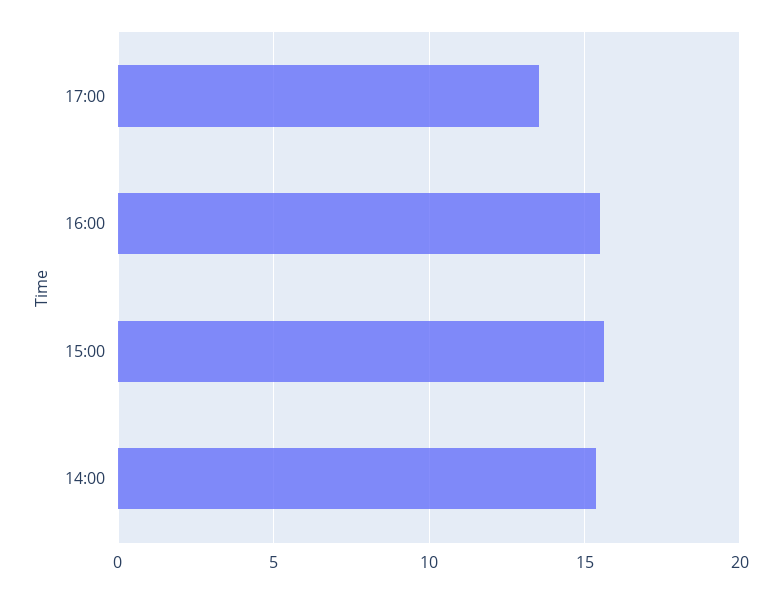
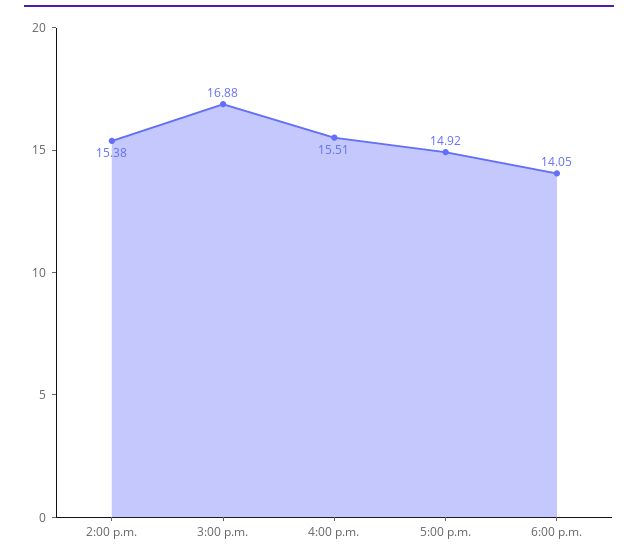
17:00: 13.5 -> 14.92
15:00: 15.5 -> 16.88
6:00 p.m.: none -> 14.05

